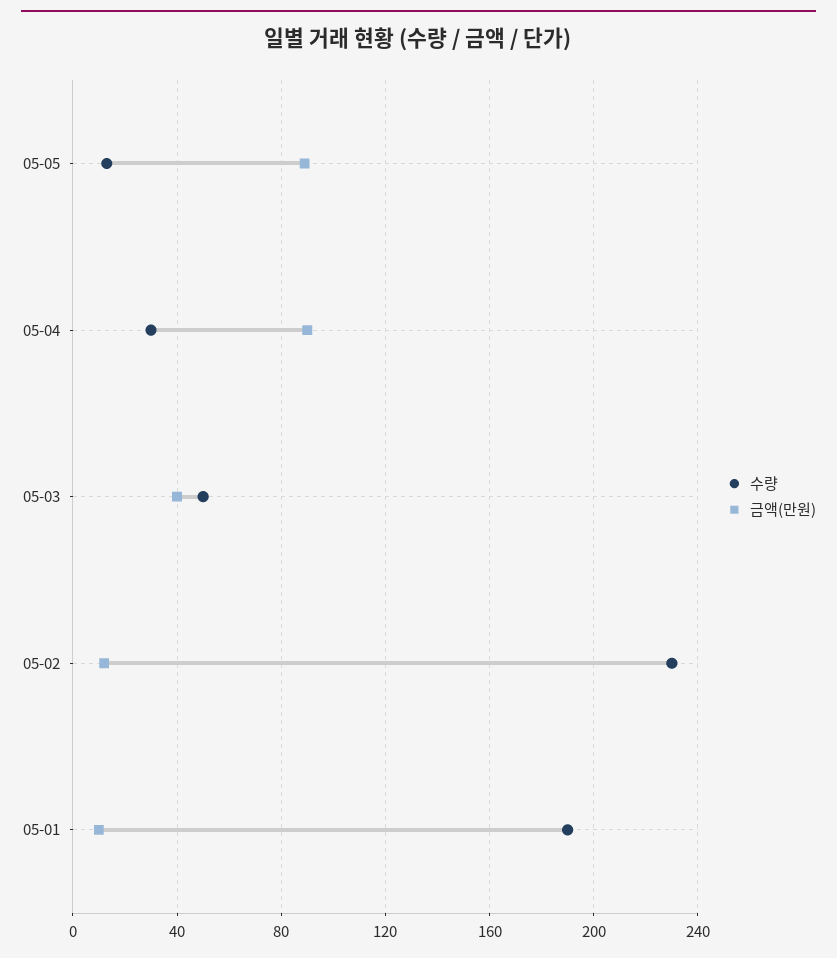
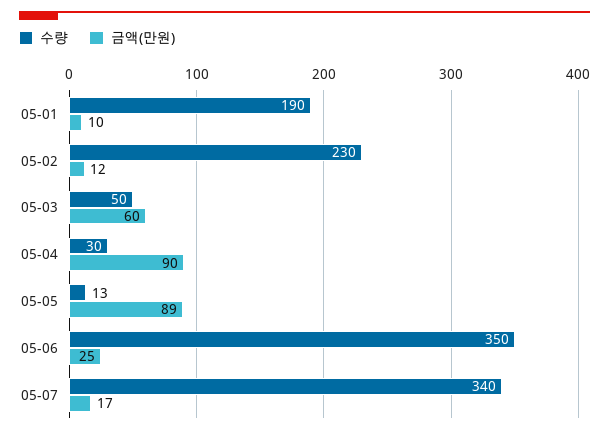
금액(만원), 05-03: 40 -> 60
수량, 05-06: none -> 350
금액(만원), 05-06: none -> 25
수량, 05-07: none -> 340
금액(만원), 05-07: none -> 17

